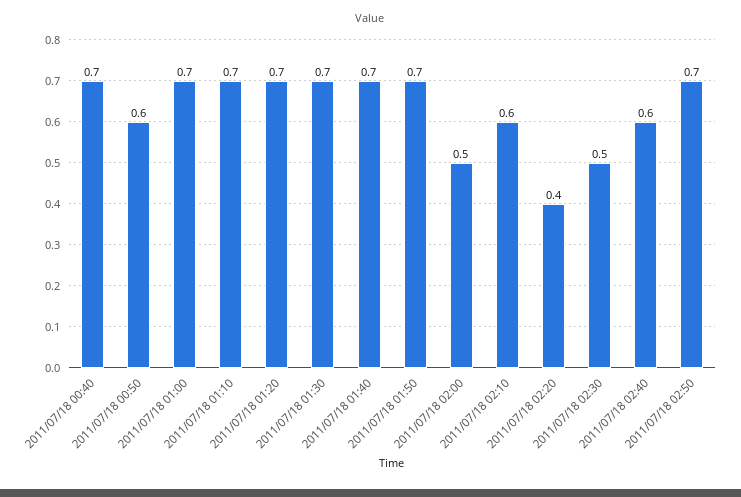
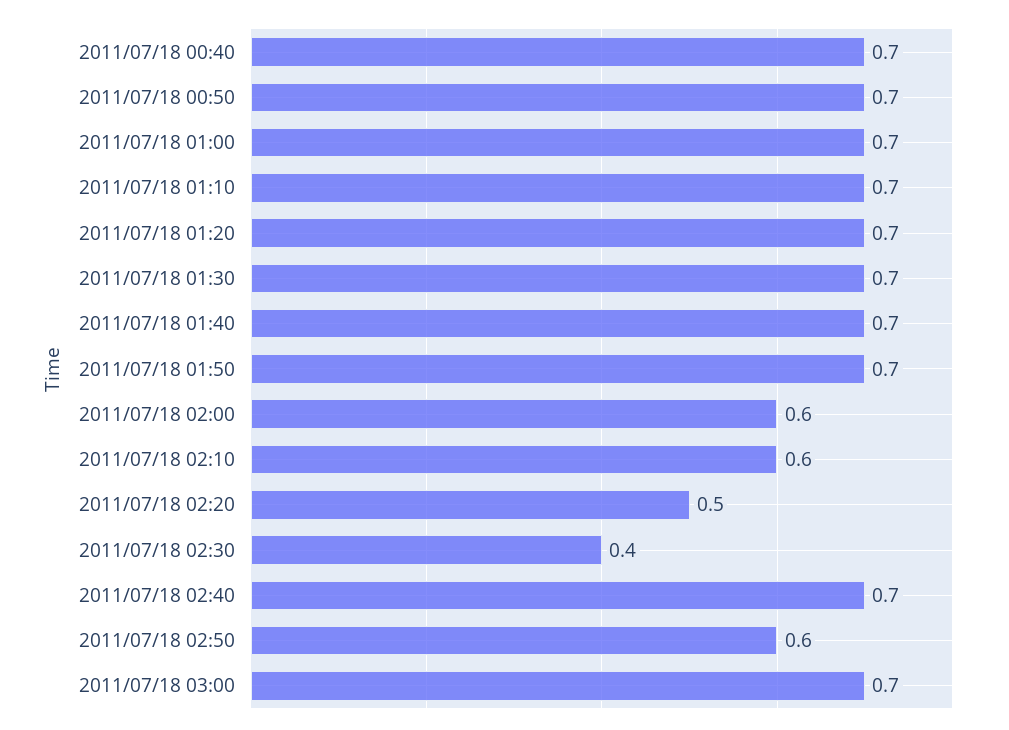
2011/07/18 00:50: 0.6 -> 0.7
2011/07/18 02:00: 0.5 -> 0.6
2011/07/18 02:20: 0.4 -> 0.5
2011/07/18 02:30: 0.5 -> 0.4
2011/07/18 02:40: 0.6 -> 0.7
2011/07/18 02:50: 0.7 -> 0.6
2011/07/18 03:00: none -> 0.7

